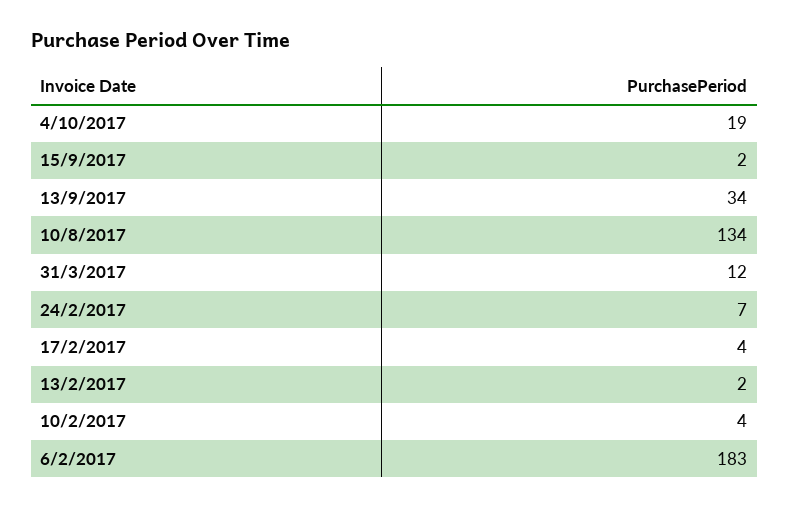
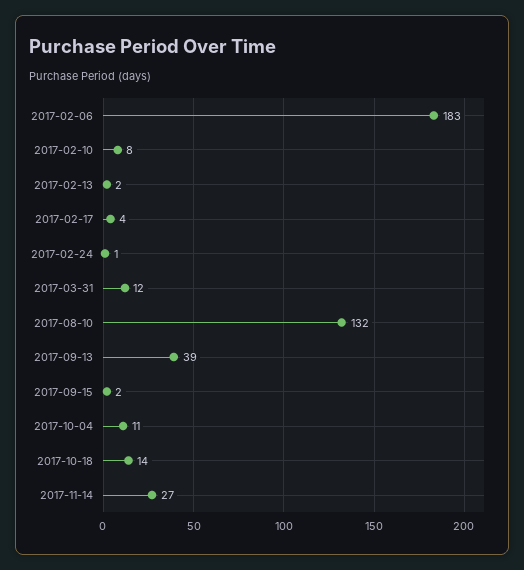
4/10/2017: 19 -> 11
13/9/2017: 34 -> 39
10/8/2017: 134 -> 132
24/2/2017: 7 -> 1
10/2/2017: 4 -> 8
2017-10-18: none -> 14
2017-11-14: none -> 27

